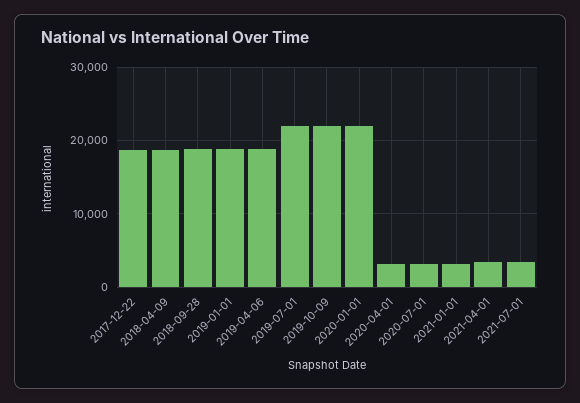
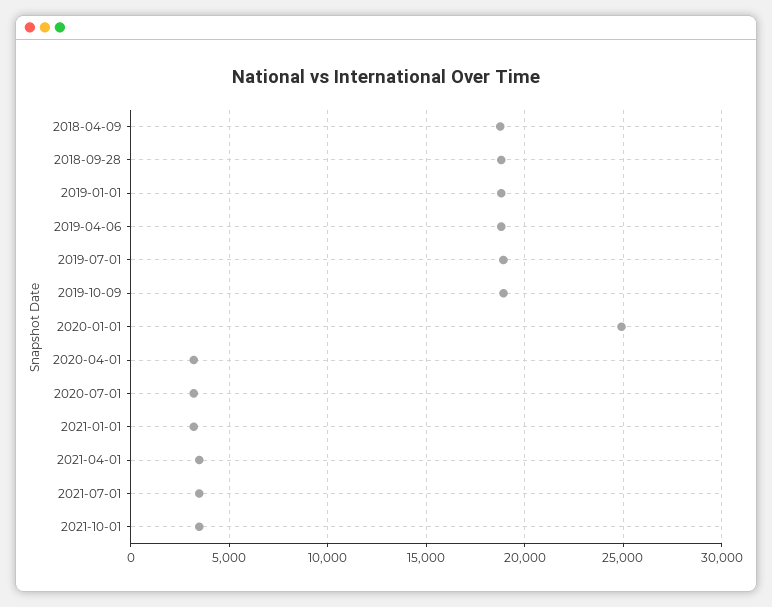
2017-12-22: 19000 -> none
2019-07-01: 22000 -> 19000
2019-10-09: 22000 -> 19000
2020-01-01: 22000 -> 25000
2021-10-01: none -> 3500

